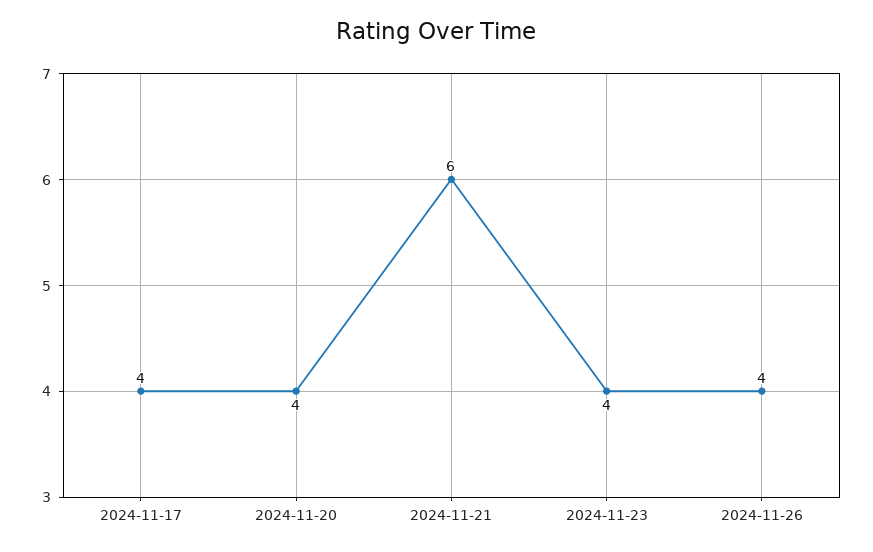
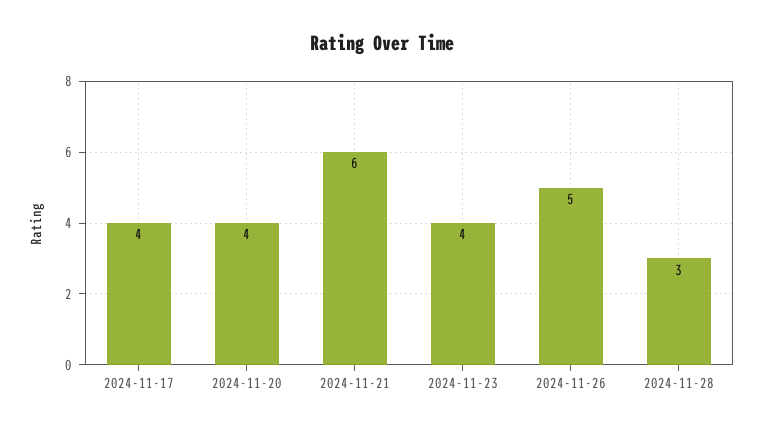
2024-11-26: 4 -> 5
2024-11-28: none -> 3

